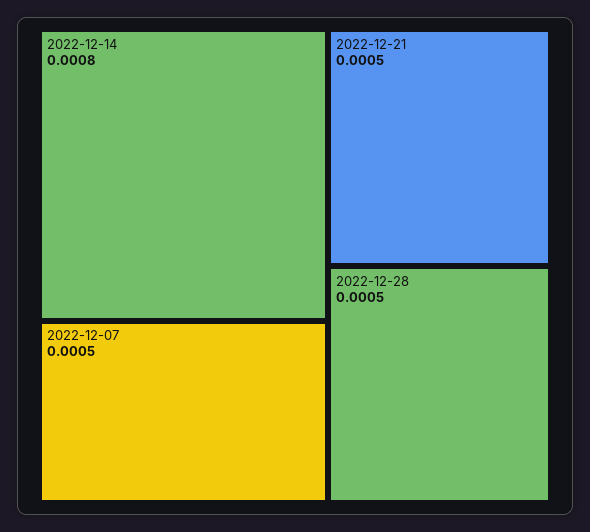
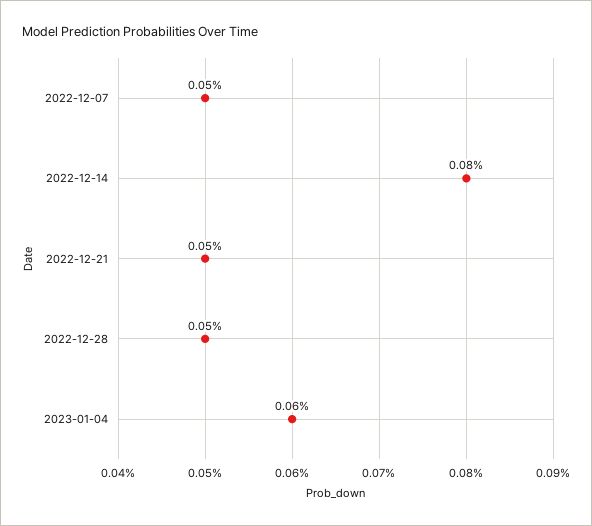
2023-01-04: none -> 0.0006

